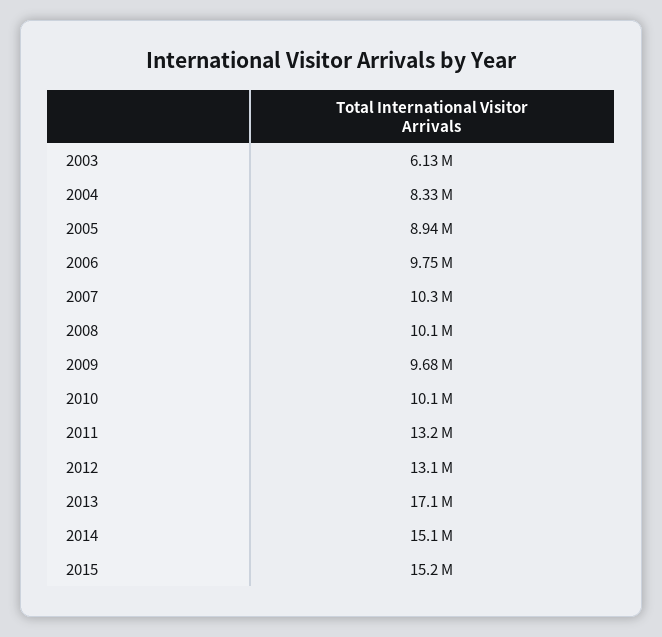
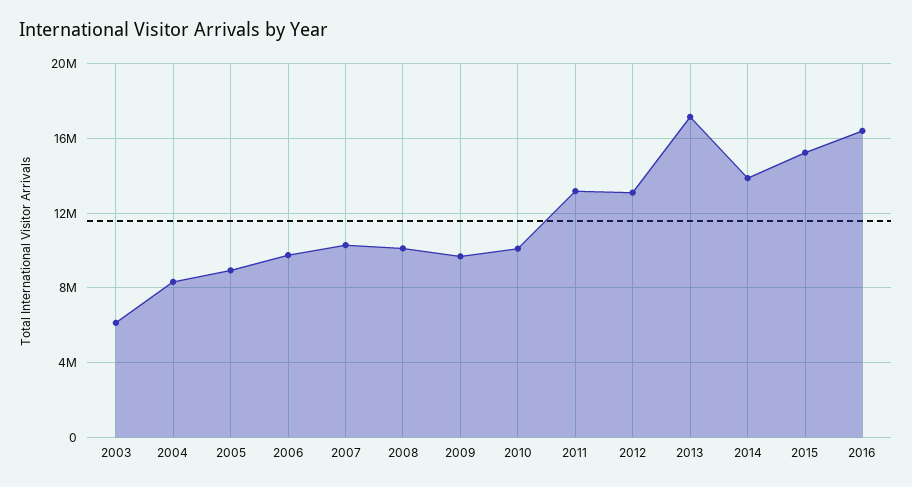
2014: 15100000 -> 14000000
2016: none -> 16500000

